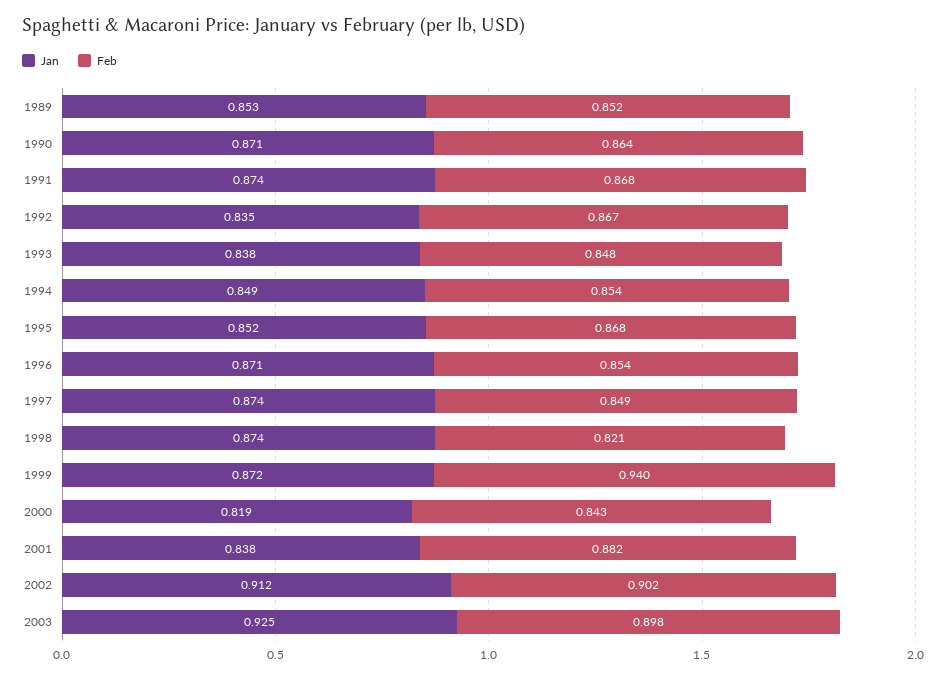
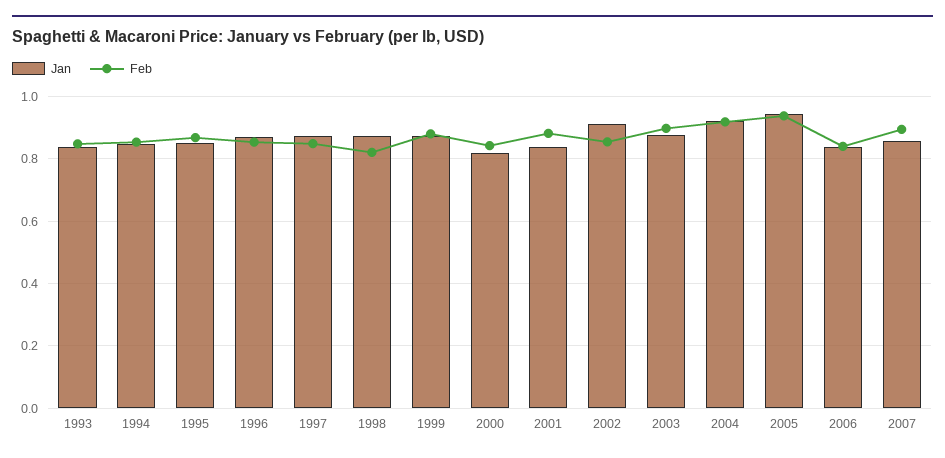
Jan, 1989: 0.853 -> none
Feb, 1989: 0.852 -> none
Jan, 1990: 0.871 -> none
Feb, 1990: 0.864 -> none
Jan, 1991: 0.874 -> none
Feb, 1991: 0.868 -> none
Jan, 1992: 0.835 -> none
Feb, 1992: 0.867 -> none
Feb, 1999: 0.94 -> 0.88
Feb, 2002: 0.902 -> 0.86
Jan, 2003: 0.925 -> 0.88
Jan, 2004: none -> 0.92
Feb, 2004: none -> 0.92
Jan, 2005: none -> 0.94
Feb, 2005: none -> 0.94
Jan, 2006: none -> 0.84
Feb, 2006: none -> 0.84
Jan, 2007: none -> 0.86
Feb, 2007: none -> 0.9

